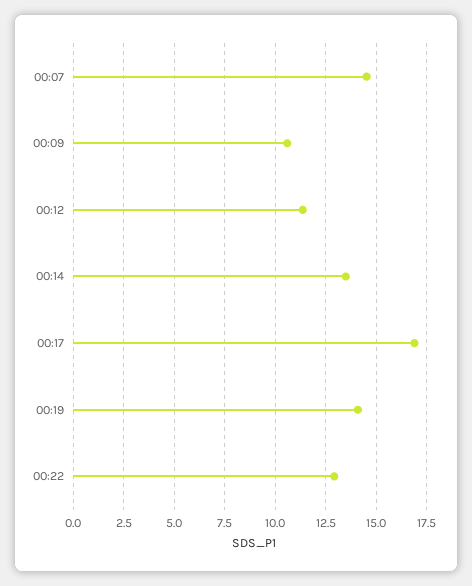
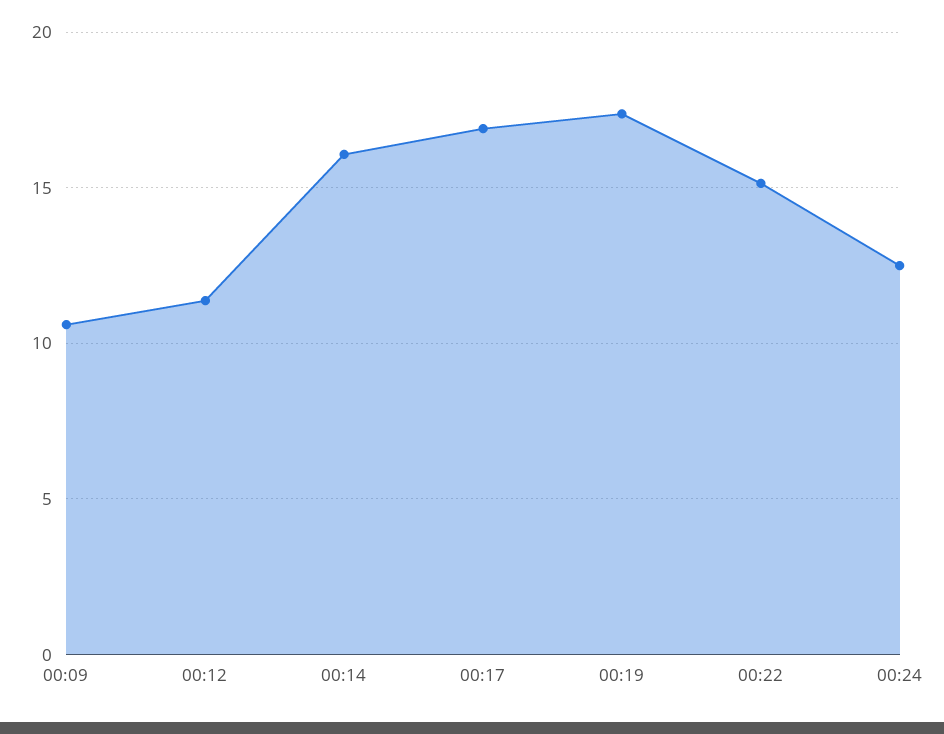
00:07: 14.5 -> none
00:14: 13.5 -> 16
00:19: 14 -> 17.5
00:22: 13 -> 15
00:24: none -> 12.5

